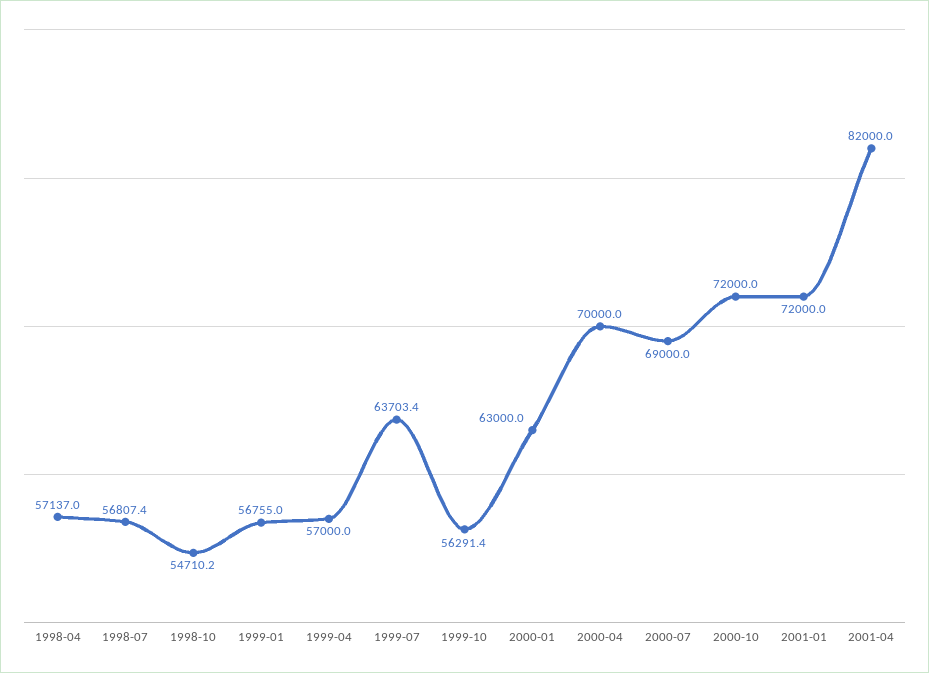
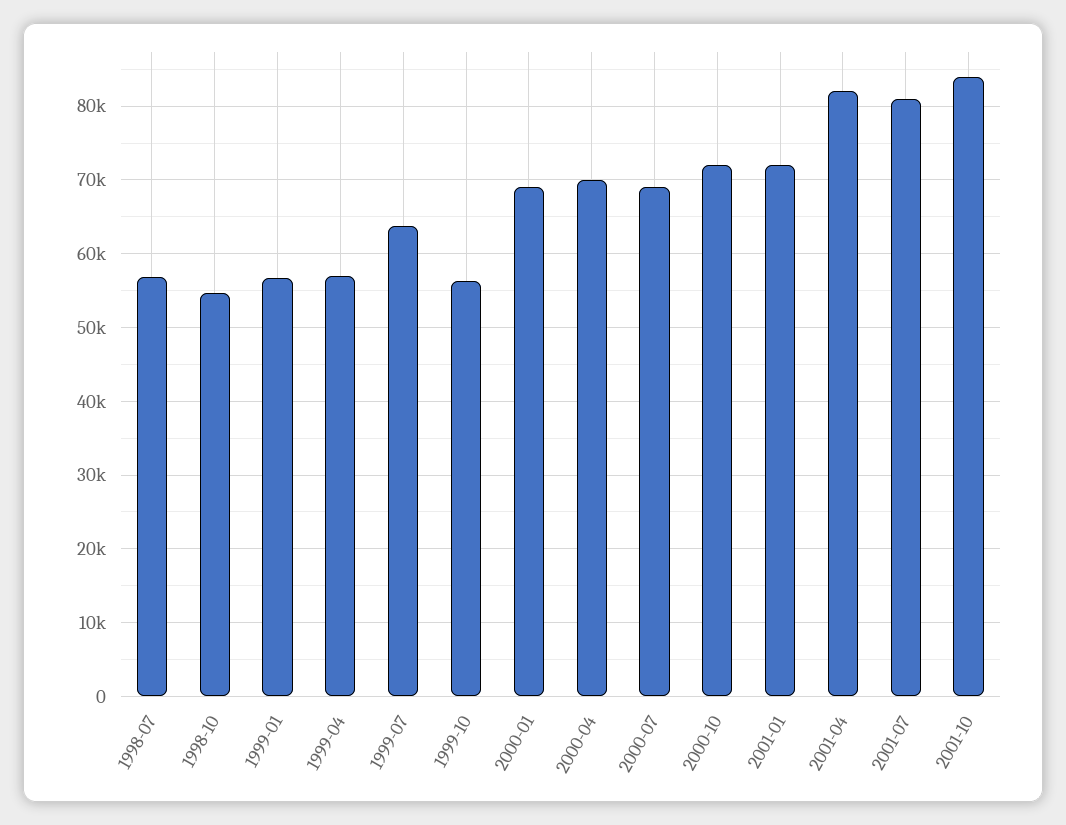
1998-04: 57137 -> none
2000-01: 63000 -> 69000
2001-07: none -> 81000
2001-10: none -> 84000

